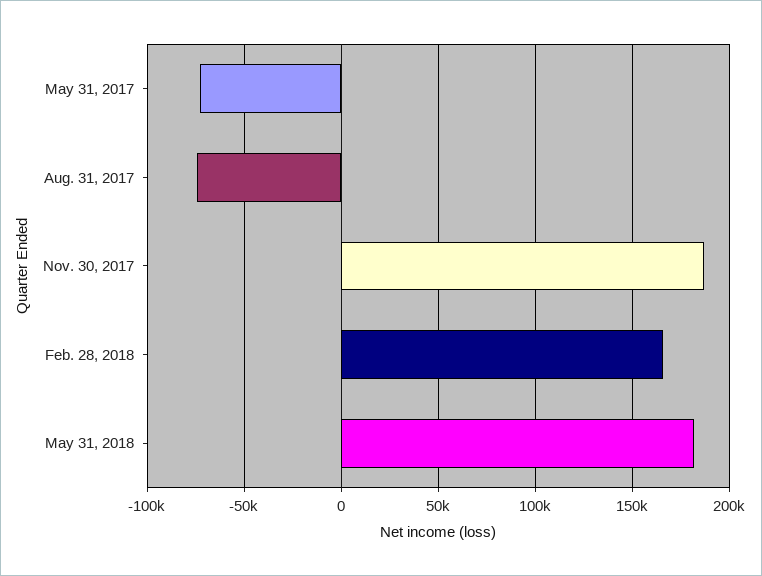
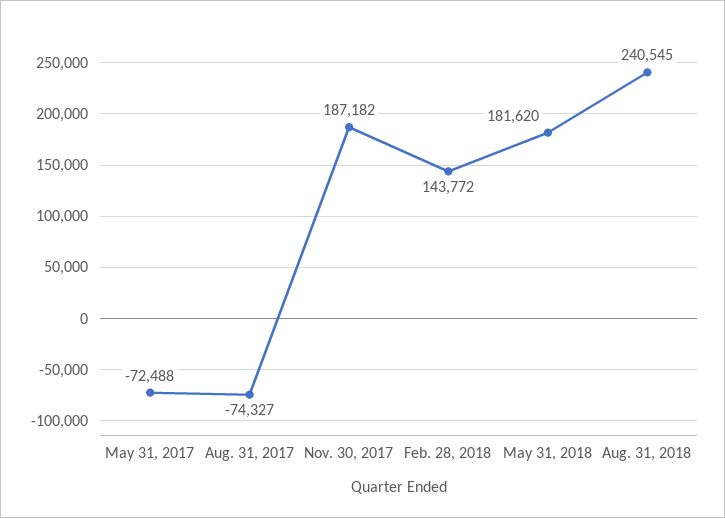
Feb. 28, 2018: 165000 -> 143772
Aug. 31, 2018: none -> 240545

